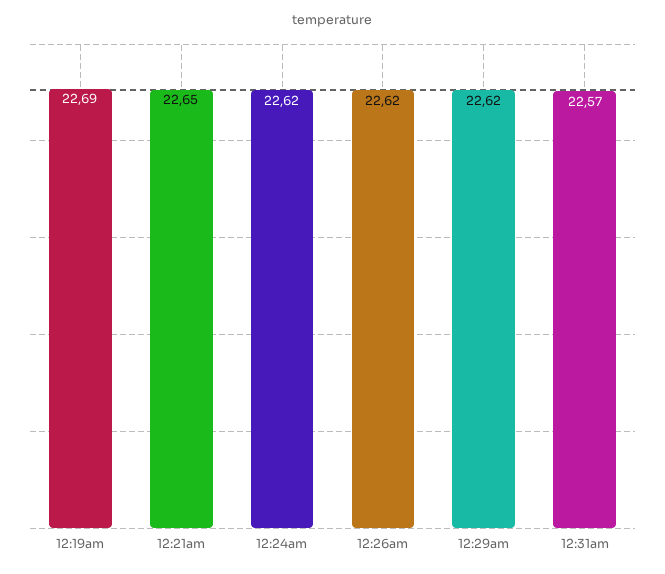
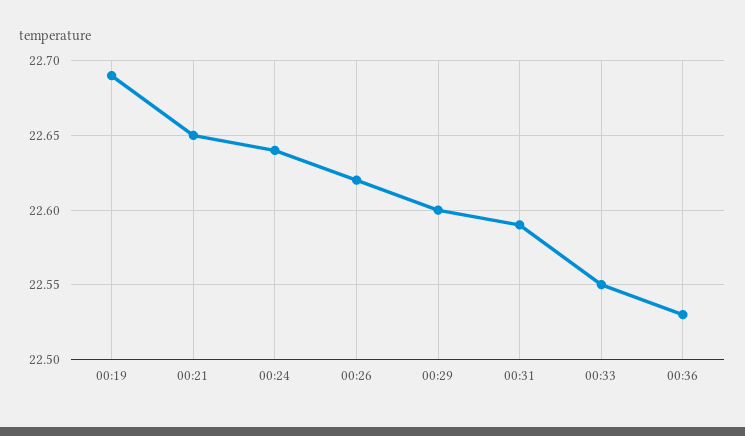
12:24am: 22.62 -> 22.64
12:29am: 22.62 -> 22.6
12:31am: 22.57 -> 22.59
00:33: none -> 22.55
00:36: none -> 22.53

